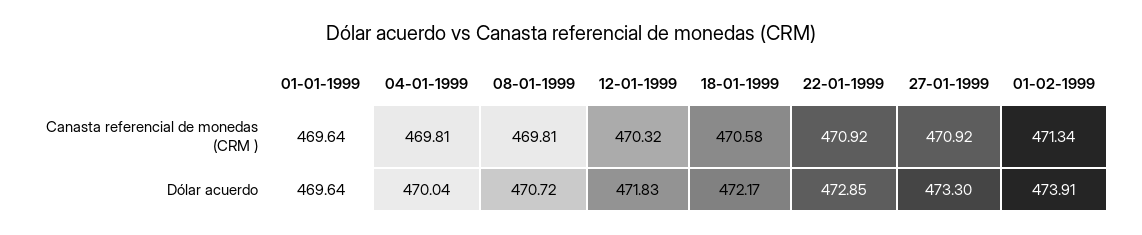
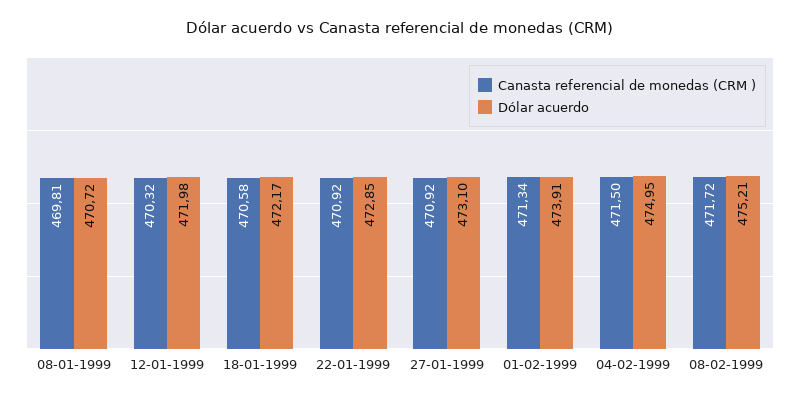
Canasta referencial de monedas (CRM ), 01-01-1999: 469.64 -> none
Canasta referencial de monedas (CRM ), 04-01-1999: 469.81 -> none
Dólar acuerdo, 01-01-1999: 469.64 -> none
Dólar acuerdo, 04-01-1999: 470.04 -> none
Dólar acuerdo, 12-01-1999: 471.83 -> 471.98
Dólar acuerdo, 27-01-1999: 473.3 -> 473.1
Canasta referencial de monedas (CRM ), 04-02-1999: none -> 471.5
Dólar acuerdo, 04-02-1999: none -> 474.95
Canasta referencial de monedas (CRM ), 08-02-1999: none -> 471.72
Dólar acuerdo, 08-02-1999: none -> 475.21

